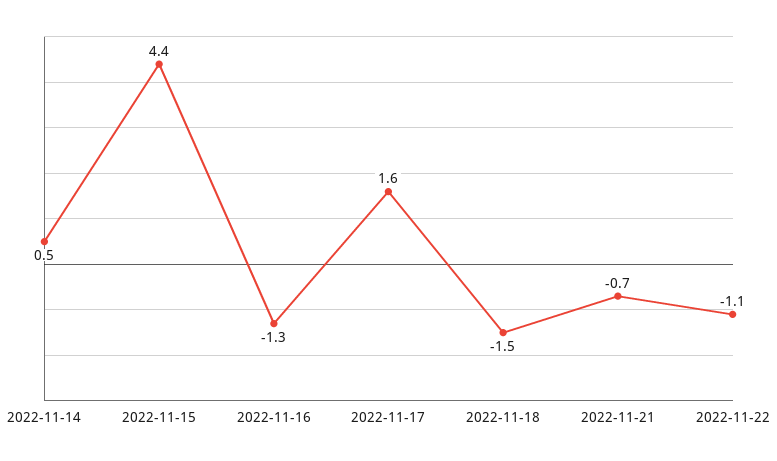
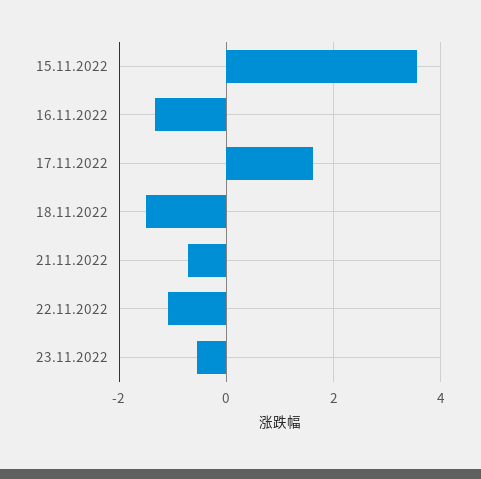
2022-11-14: 0.5 -> none
2022-11-15: 4.4 -> 3.6
23.11.2022: none -> -0.6

